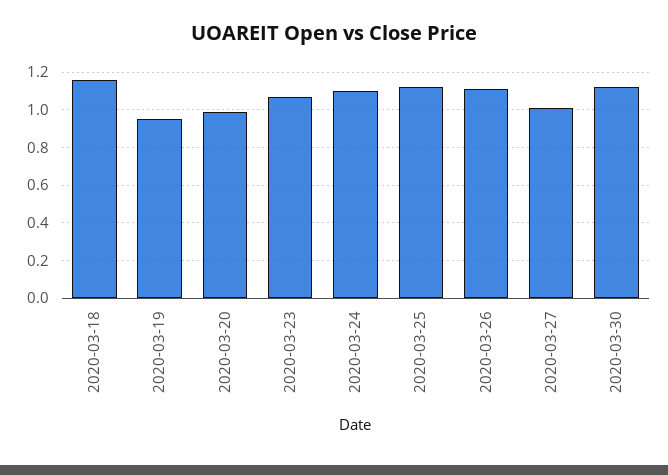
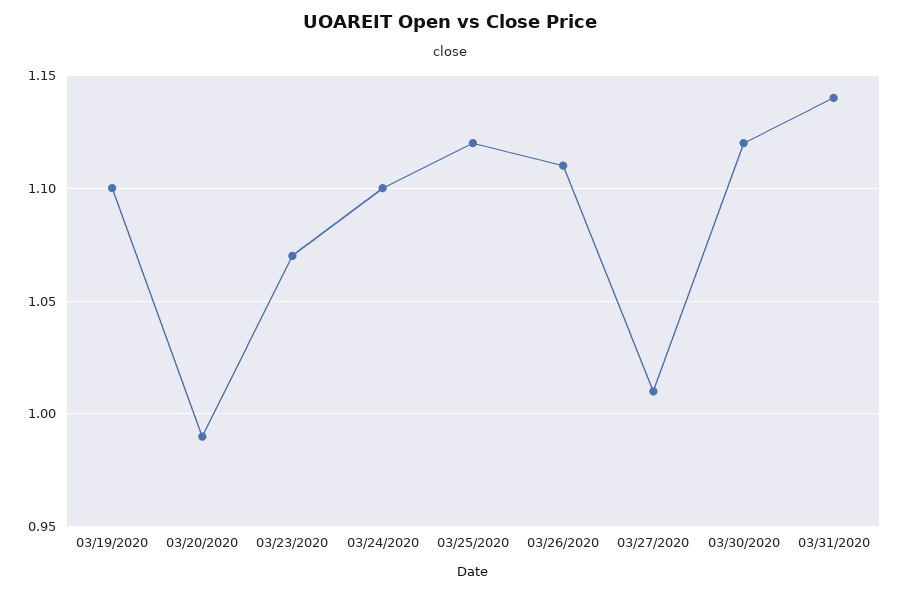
2020-03-18: 1.15 -> none
2020-03-19: 0.95 -> 1.1
03/31/2020: none -> 1.14

